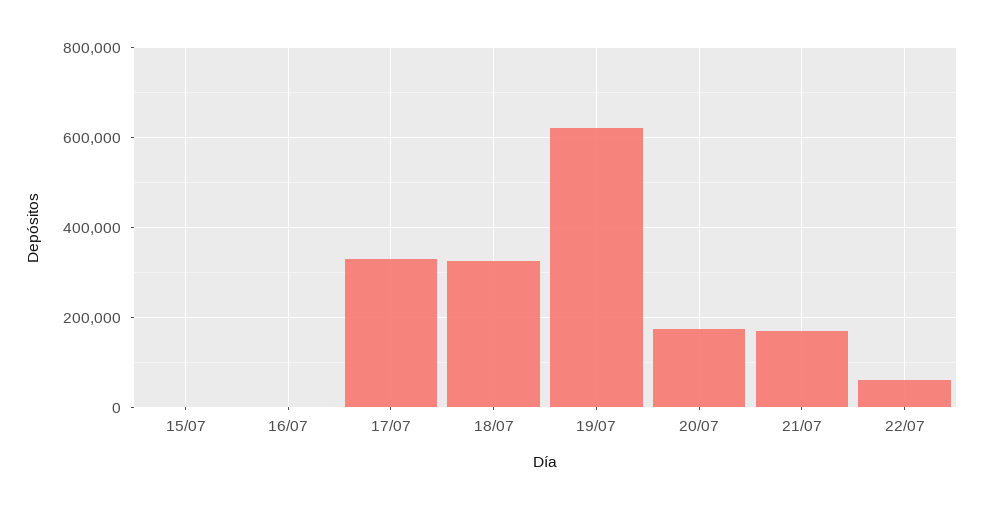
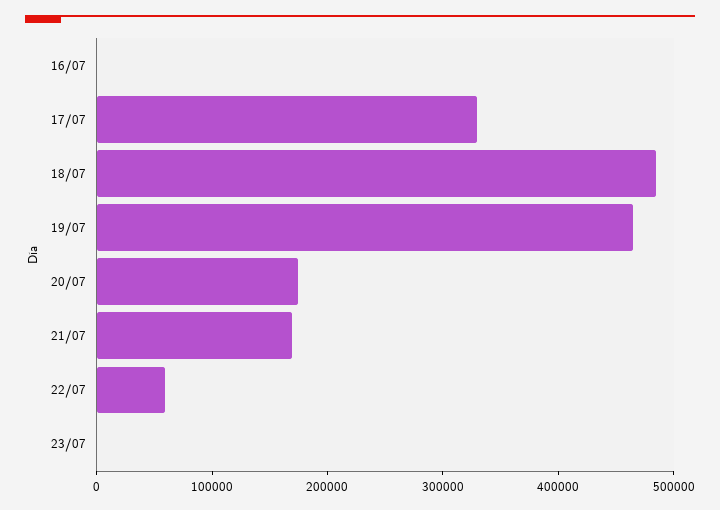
15/07: 0 -> none
18/07: 320000 -> 480000
19/07: 620000 -> 460000
23/07: none -> 0

